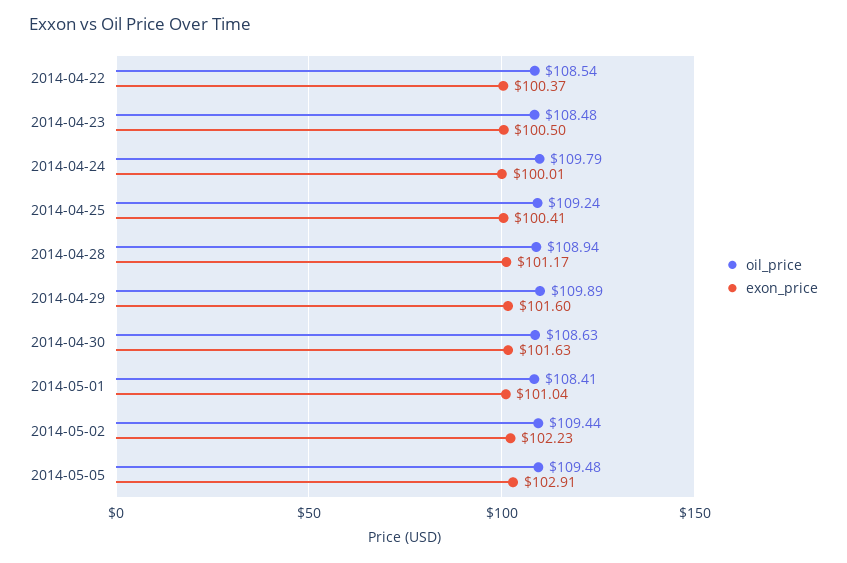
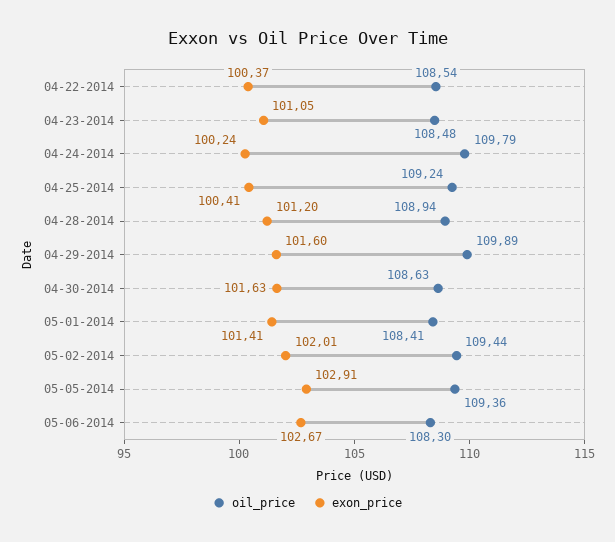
exon_price, 2014-04-23: 100.5 -> 101.05
exon_price, 2014-04-24: 100.01 -> 100.24
exon_price, 2014-04-28: 101.17 -> 101.2
exon_price, 2014-05-01: 101.04 -> 101.41
exon_price, 2014-05-02: 102.23 -> 102.01
oil_price, 2014-05-05: 109.48 -> 109.36
oil_price, 05-06-2014: none -> 108.3
exon_price, 05-06-2014: none -> 102.67

